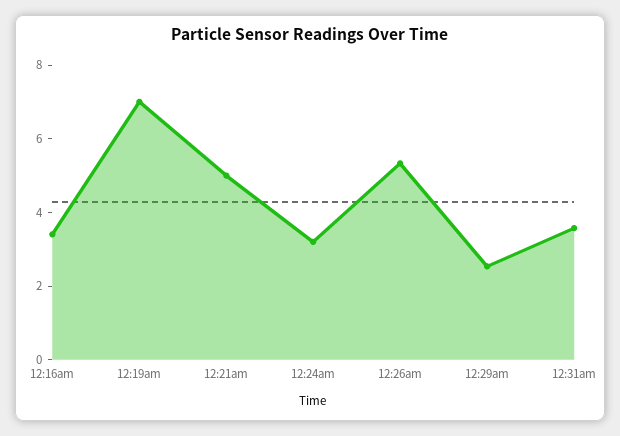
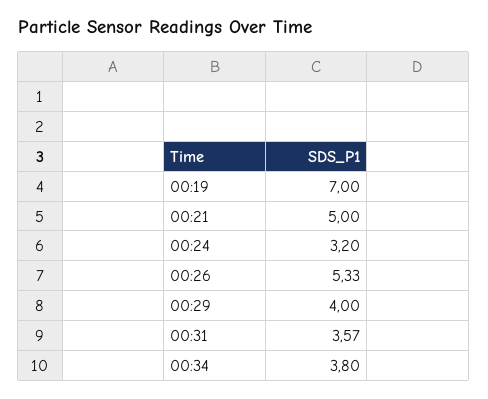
12:16am: 3.5 -> none
12:29am: 2.5 -> 4
00:34: none -> 3.8

